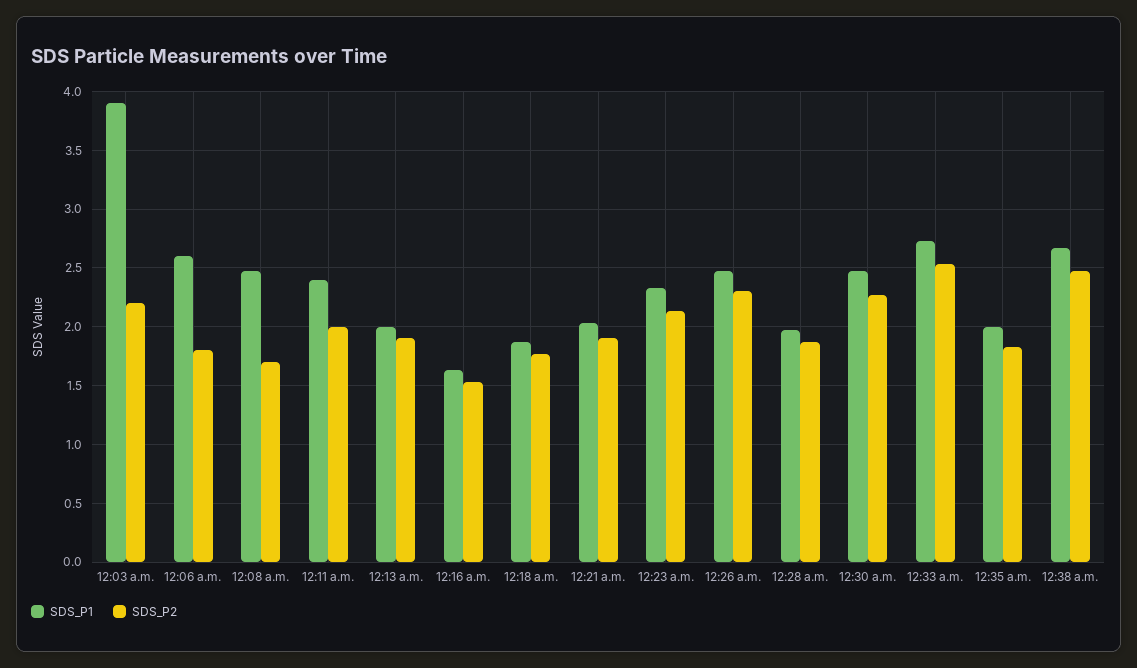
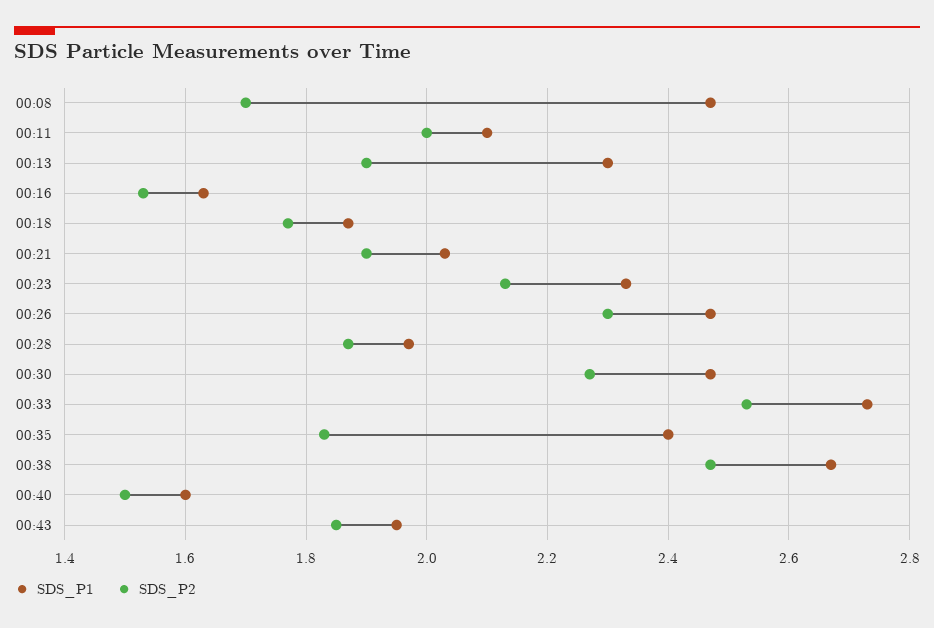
SDS_P1, 12:03 a.m.: 3.9 -> none
SDS_P2, 12:03 a.m.: 2.2 -> none
SDS_P1, 12:06 a.m.: 2.6 -> none
SDS_P2, 12:06 a.m.: 1.8 -> none
SDS_P1, 12:11 a.m.: 2.4 -> 2.1
SDS_P1, 12:13 a.m.: 2 -> 2.3
SDS_P1, 12:35 a.m.: 2 -> 2.4
SDS_P1, 00:40: none -> 1.6
SDS_P2, 00:40: none -> 1.5
SDS_P1, 00:43: none -> 1.95
SDS_P2, 00:43: none -> 1.85

